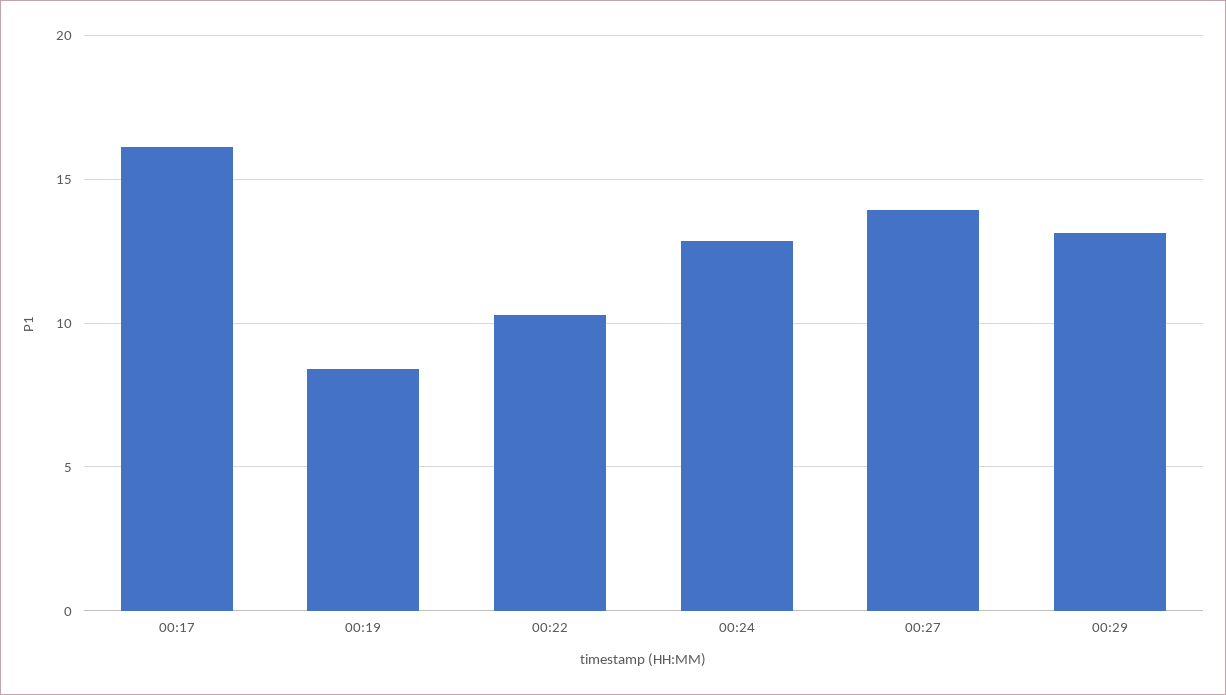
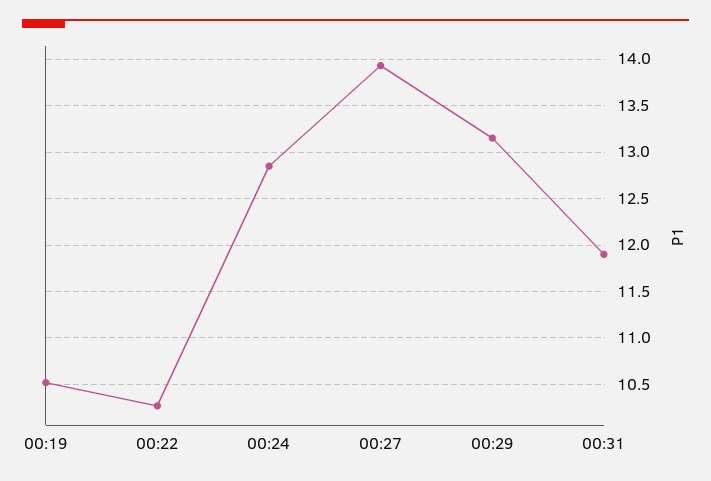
00:17: 16 -> none
00:19: 8.5 -> 10.5
00:31: none -> 11.9

